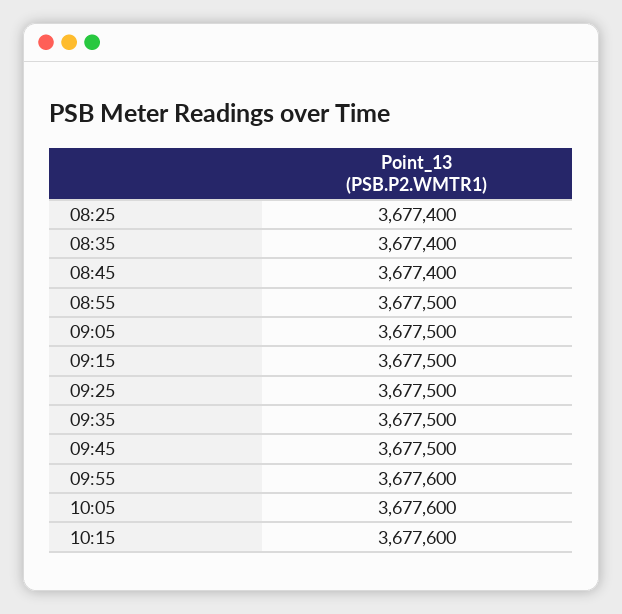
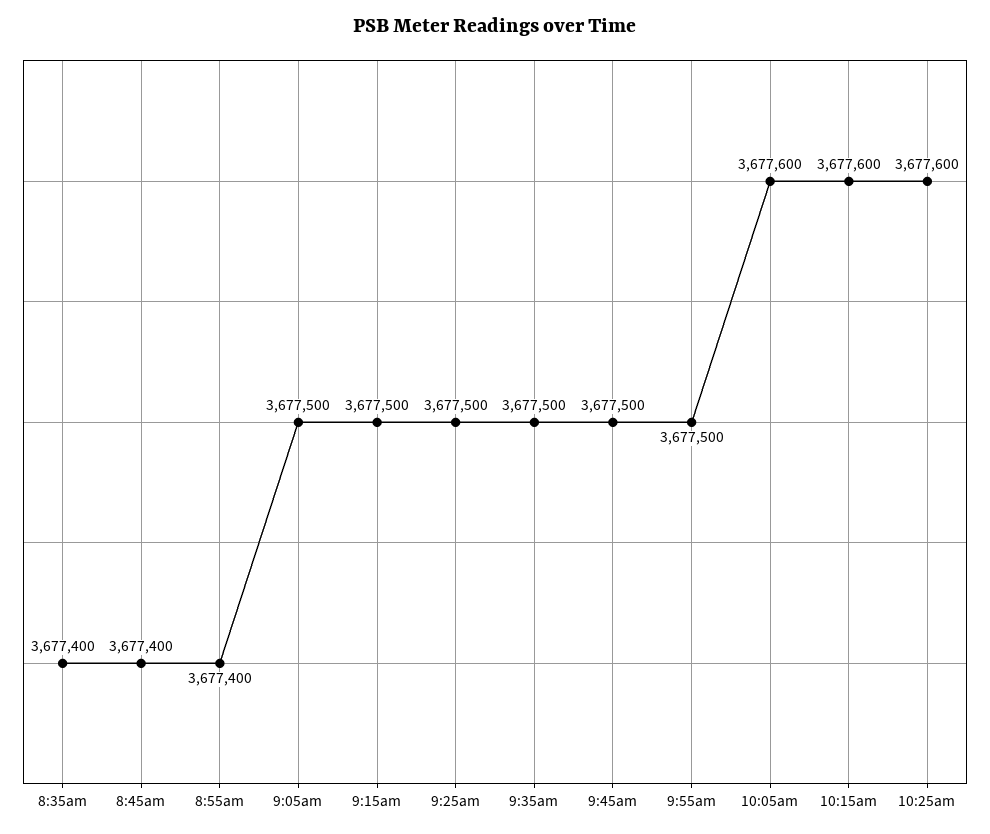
08:25: 3677400 -> none
08:55: 3677500 -> 3677400
09:55: 3677600 -> 3677500
10:25am: none -> 3677600

